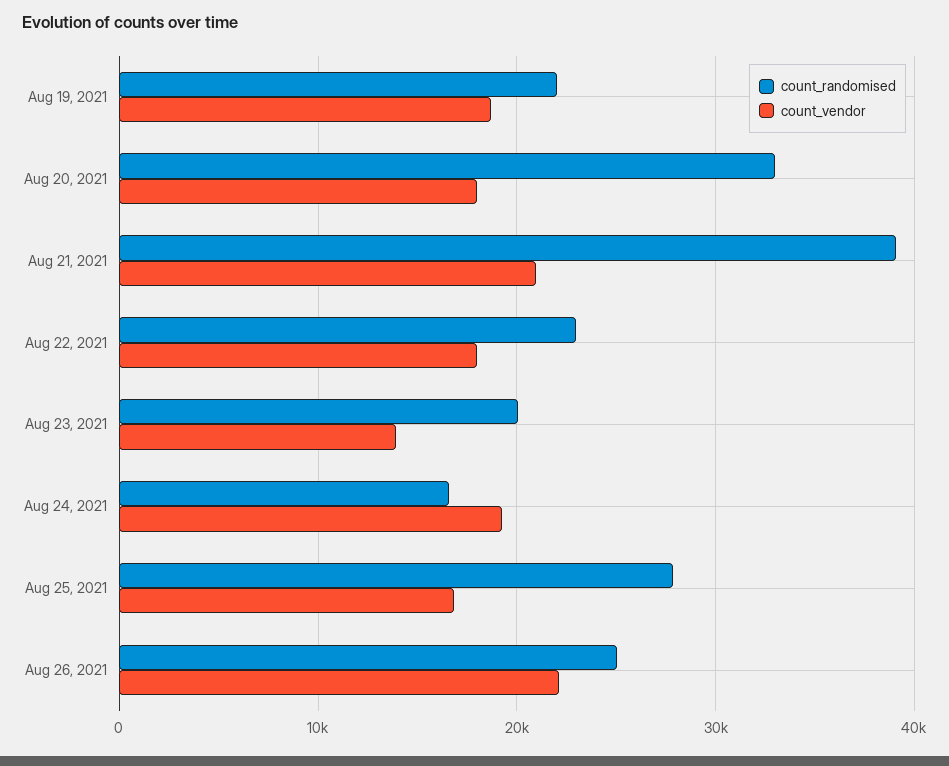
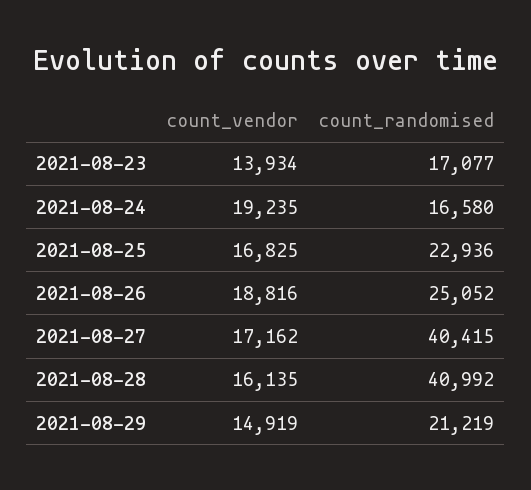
count_randomised, Aug 19, 2021: 22000 -> none
count_vendor, Aug 19, 2021: 19000 -> none
count_randomised, Aug 20, 2021: 33000 -> none
count_vendor, Aug 20, 2021: 18000 -> none
count_randomised, Aug 21, 2021: 39000 -> none
count_vendor, Aug 21, 2021: 21000 -> none
count_randomised, Aug 22, 2021: 23000 -> none
count_vendor, Aug 22, 2021: 18000 -> none
count_randomised, Aug 23, 2021: 20000 -> 17077
count_randomised, Aug 25, 2021: 28000 -> 22936
count_vendor, Aug 26, 2021: 22000 -> 18816
count_vendor, 2021-08-27: none -> 17162
count_randomised, 2021-08-27: none -> 40415
count_vendor, 2021-08-28: none -> 16135
count_randomised, 2021-08-28: none -> 40992
count_vendor, 2021-08-29: none -> 14919
count_randomised, 2021-08-29: none -> 21219

